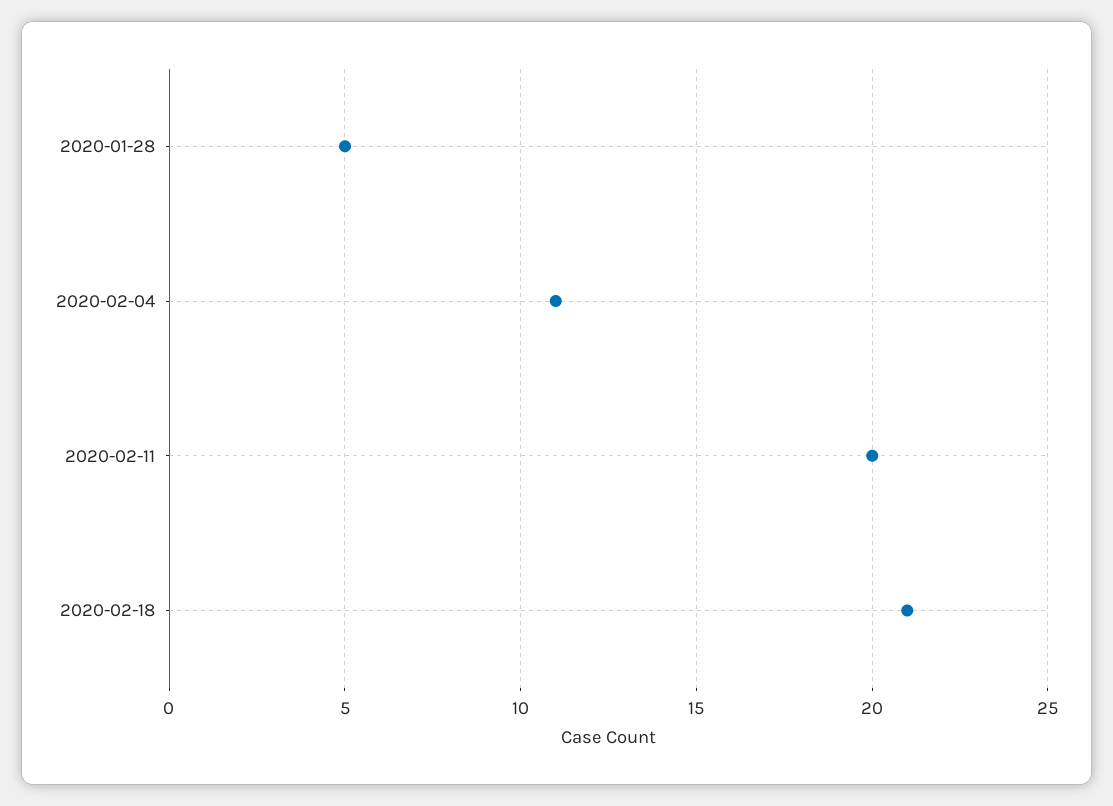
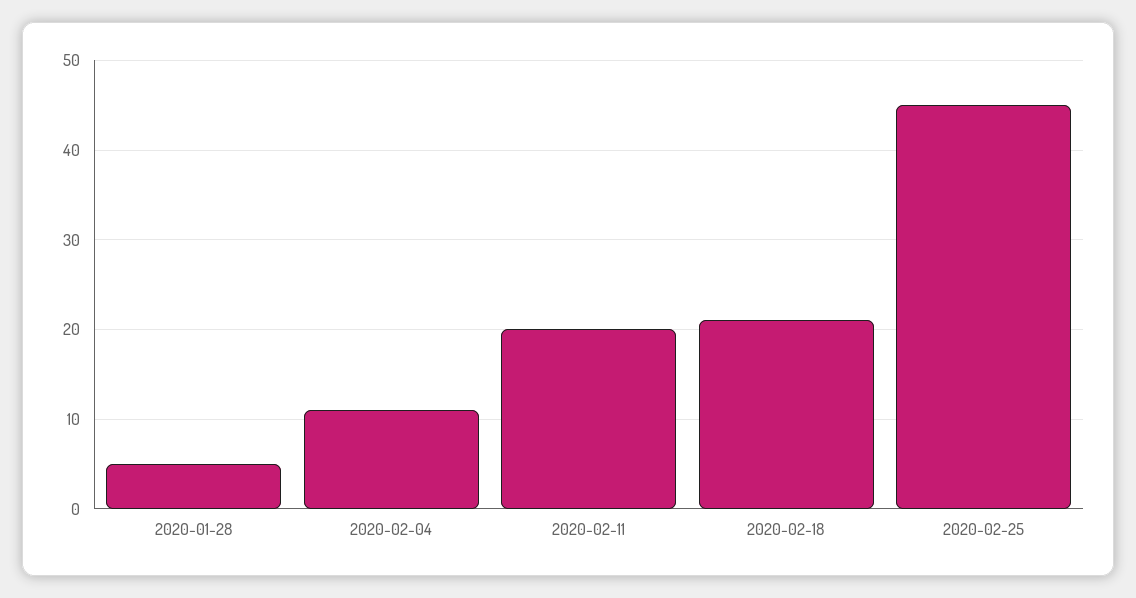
2020-02-25: none -> 45

